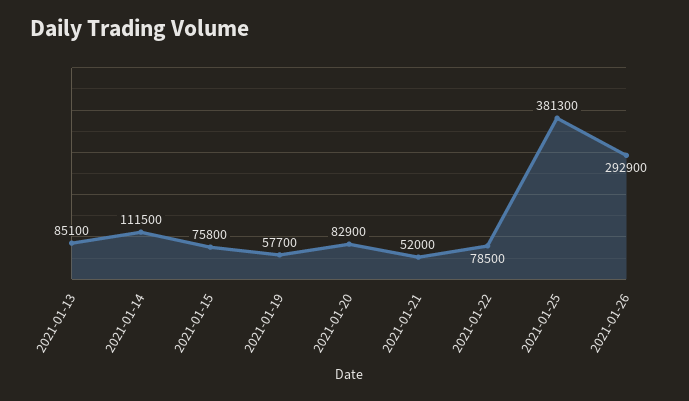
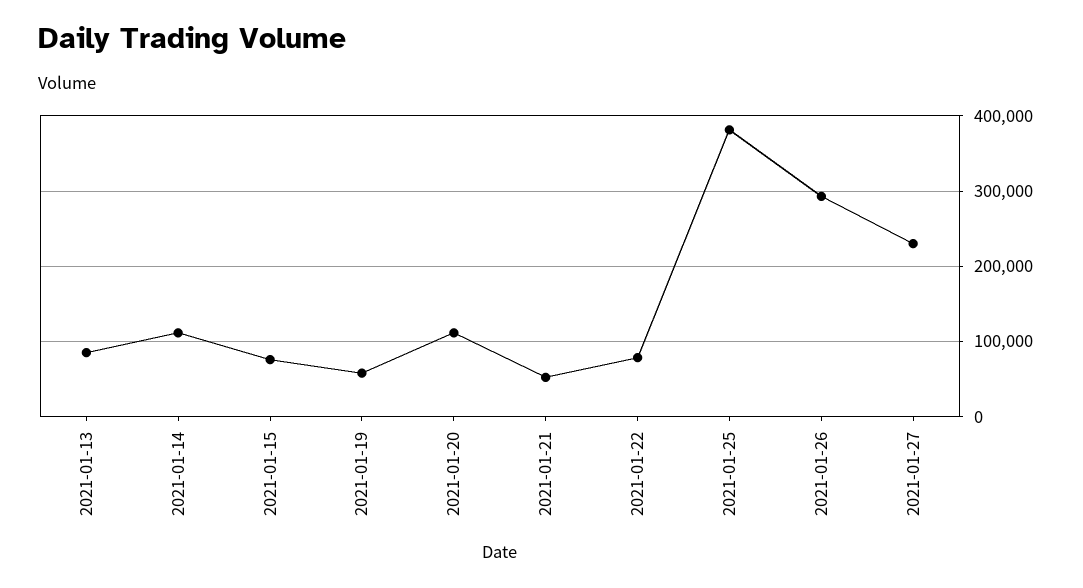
2021-01-20: 82900 -> 110000
2021-01-27: none -> 230000

